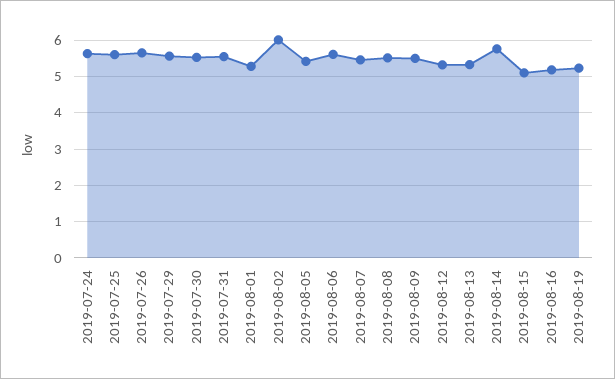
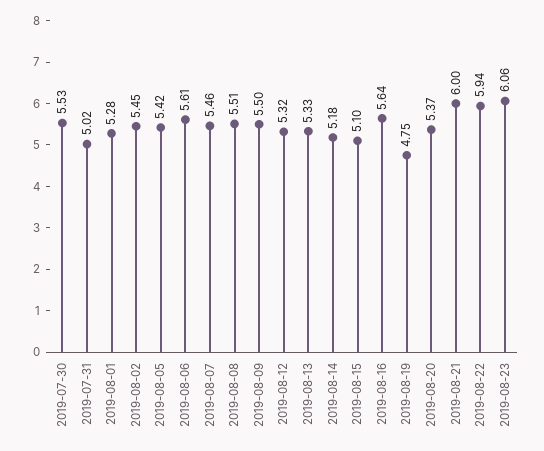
2019-07-24: 5.6 -> none
2019-07-25: 5.6 -> none
2019-07-26: 5.6 -> none
2019-07-29: 5.6 -> none
2019-07-31: 5.6 -> 5.02
2019-08-02: 6 -> 5.45
2019-08-14: 5.8 -> 5.18
2019-08-16: 5.2 -> 5.64
2019-08-19: 5.2 -> 4.75
2019-08-20: none -> 5.37
2019-08-21: none -> 6
2019-08-22: none -> 5.94
2019-08-23: none -> 6.06

